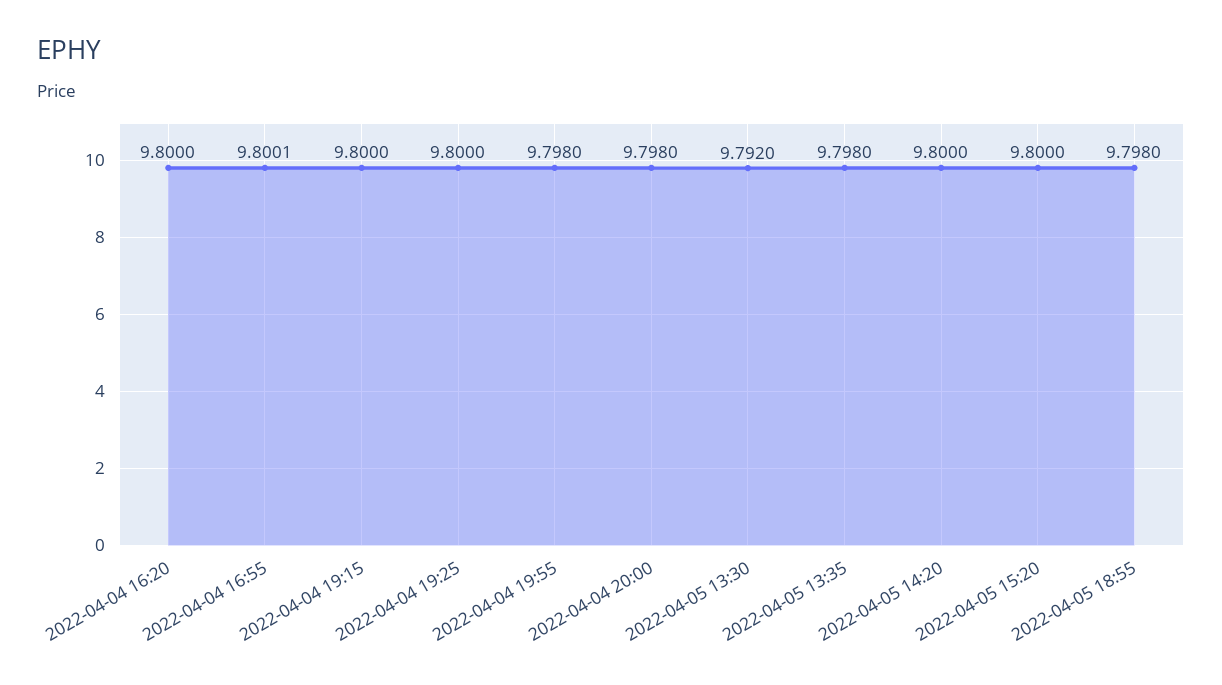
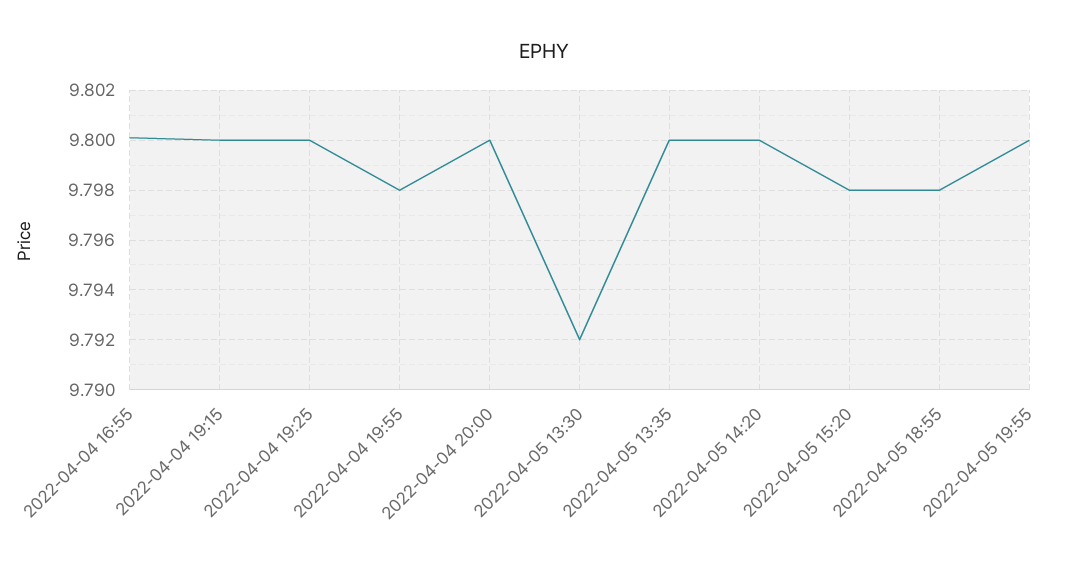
2022-04-04 16:20: 9.8 -> none
2022-04-04 20:00: 9.798 -> 9.8
2022-04-05 13:35: 9.798 -> 9.8
2022-04-05 15:20: 9.8 -> 9.798
2022-04-05 19:55: none -> 9.8

